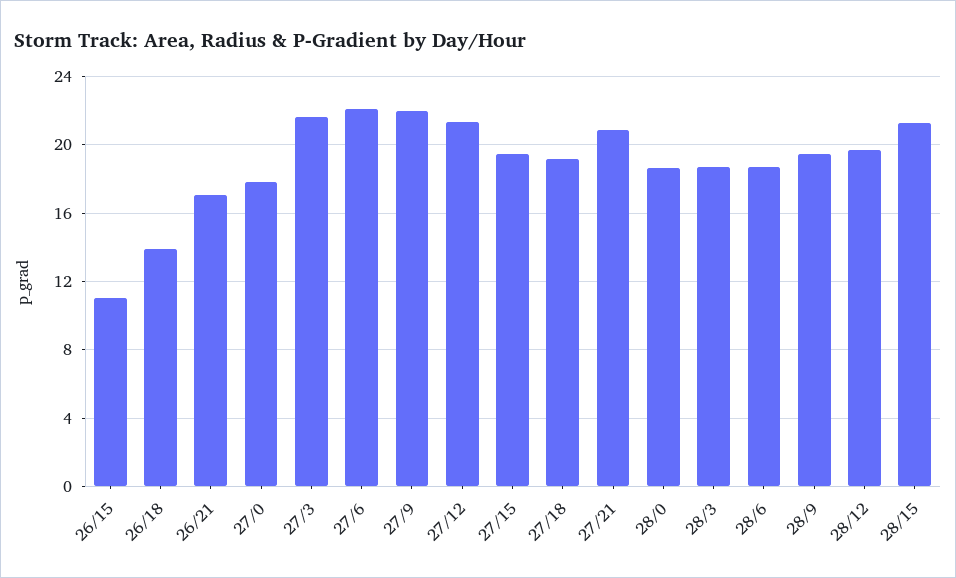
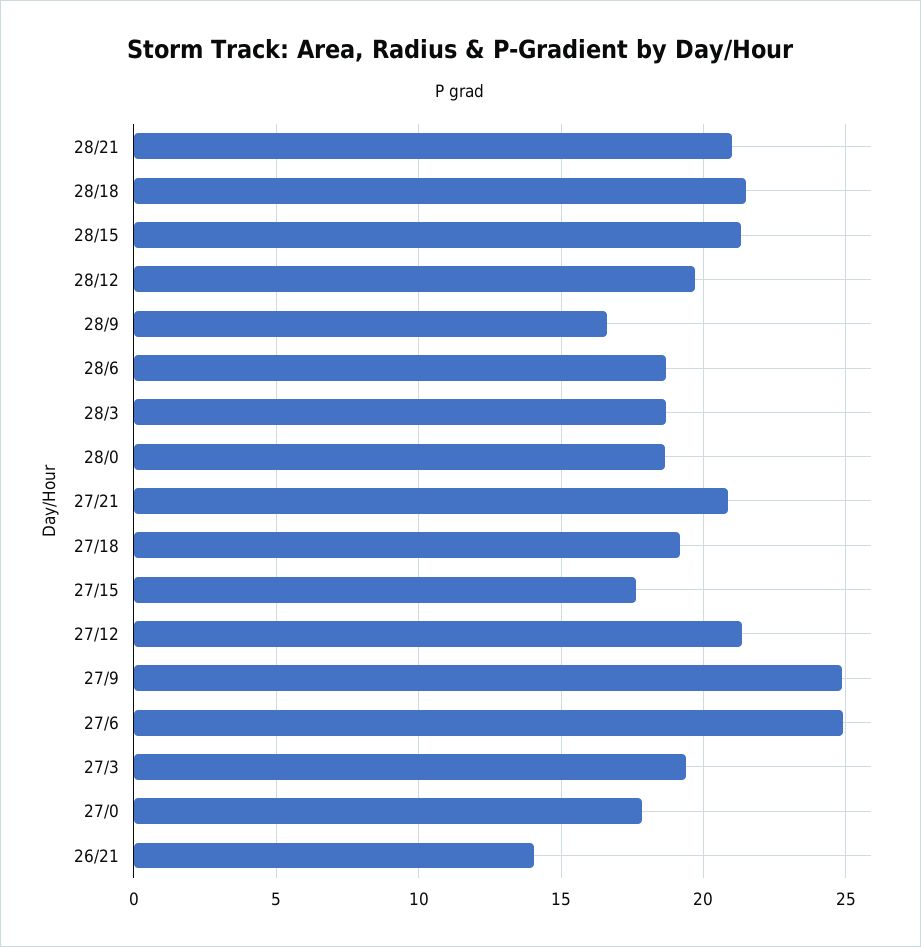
26/15: 11 -> none
26/18: 14 -> none
26/21: 17 -> 14
27/3: 21.5 -> 19.5
27/6: 22 -> 25
27/9: 22 -> 25
27/15: 19.5 -> 17.5
28/9: 19.5 -> 16.5
28/21: none -> 21
28/18: none -> 21.5

